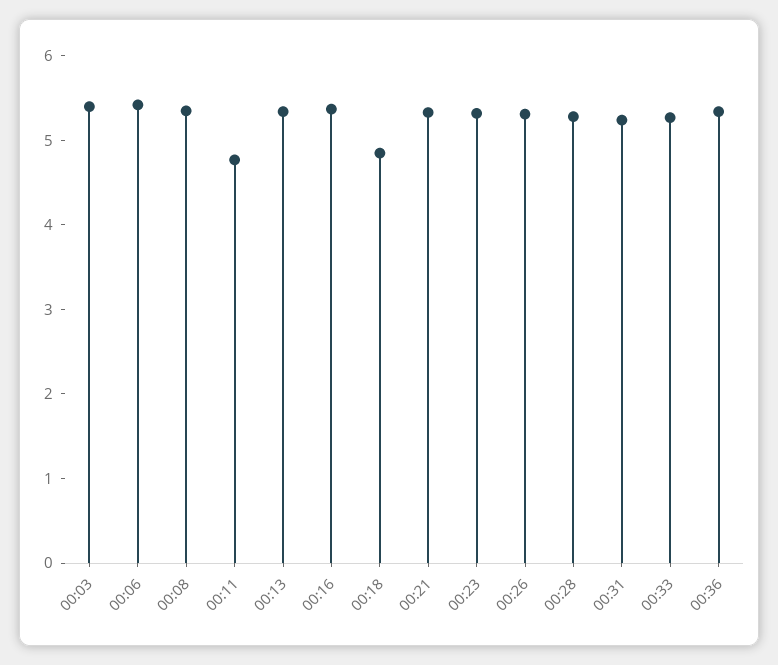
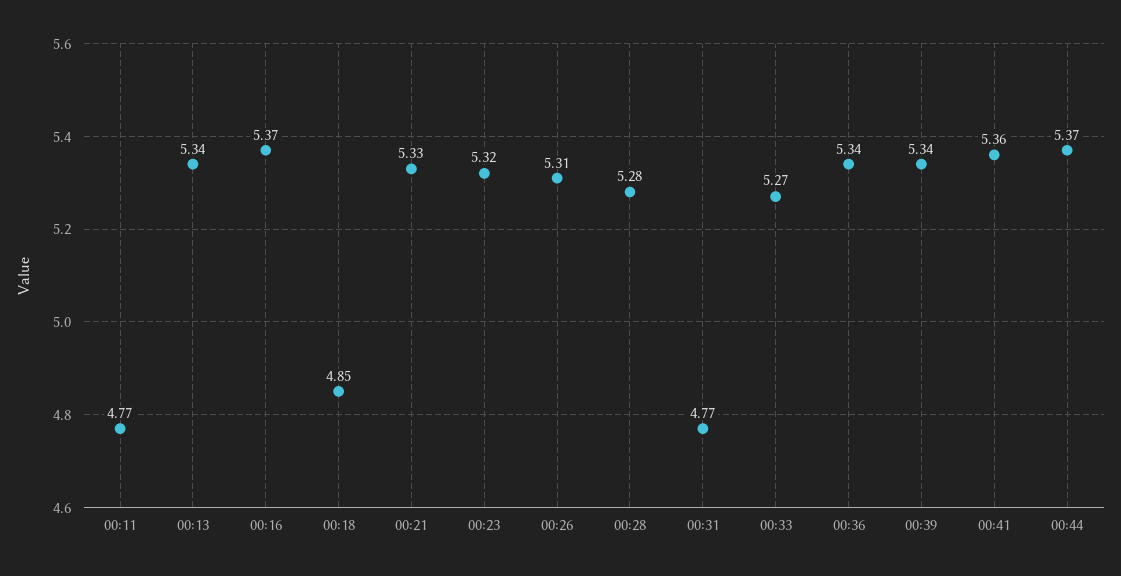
00:03: 5.4 -> none
00:06: 5.4 -> none
00:08: 5.4 -> none
00:31: 5.2 -> 4.77
00:39: none -> 5.34
00:41: none -> 5.36
00:44: none -> 5.37

